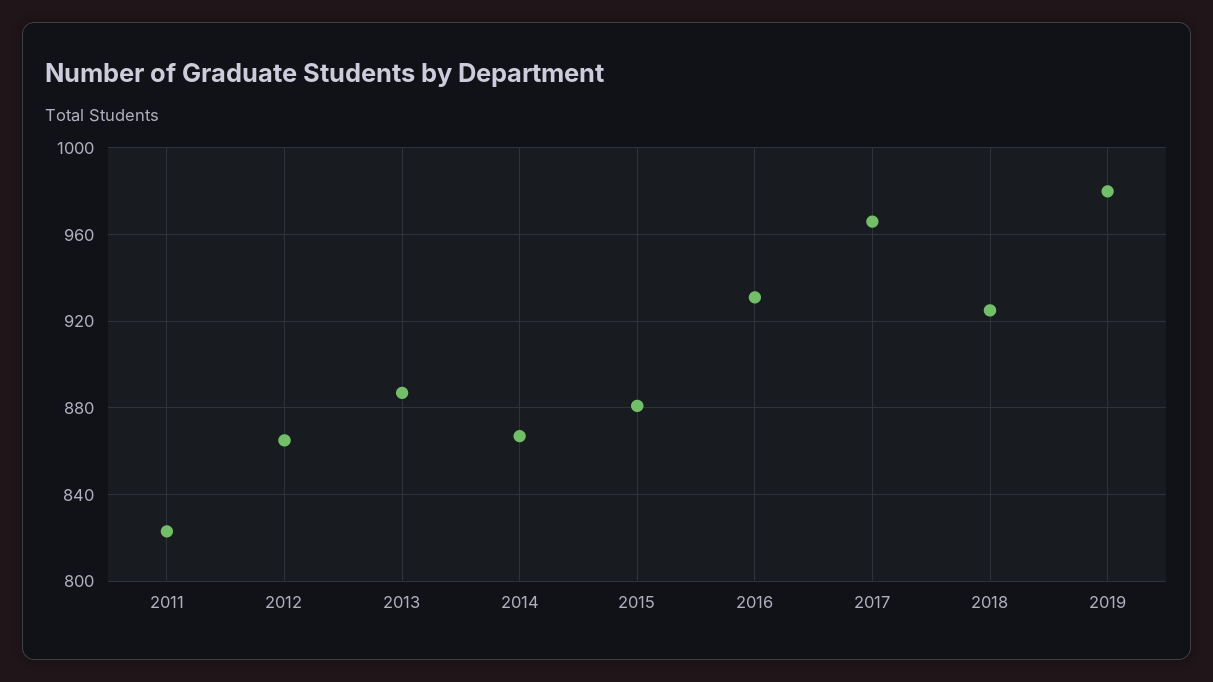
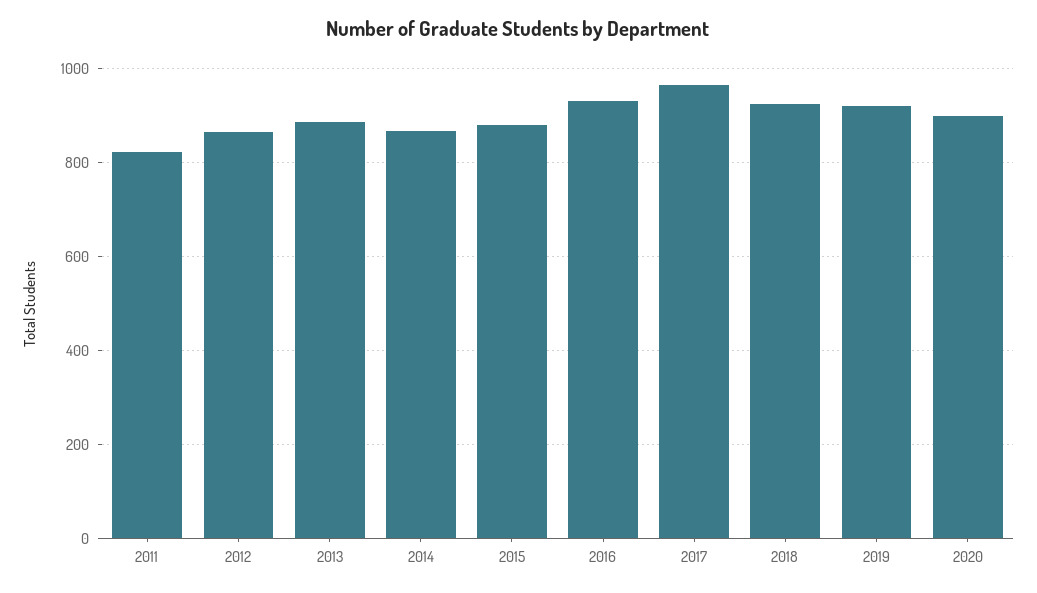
2019: 980 -> 920
2020: none -> 900

